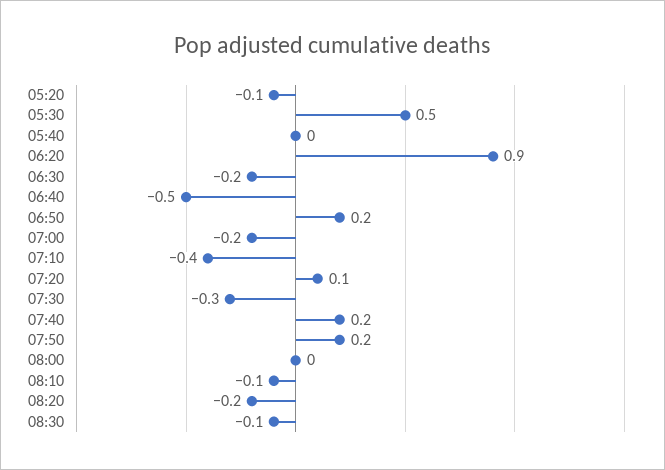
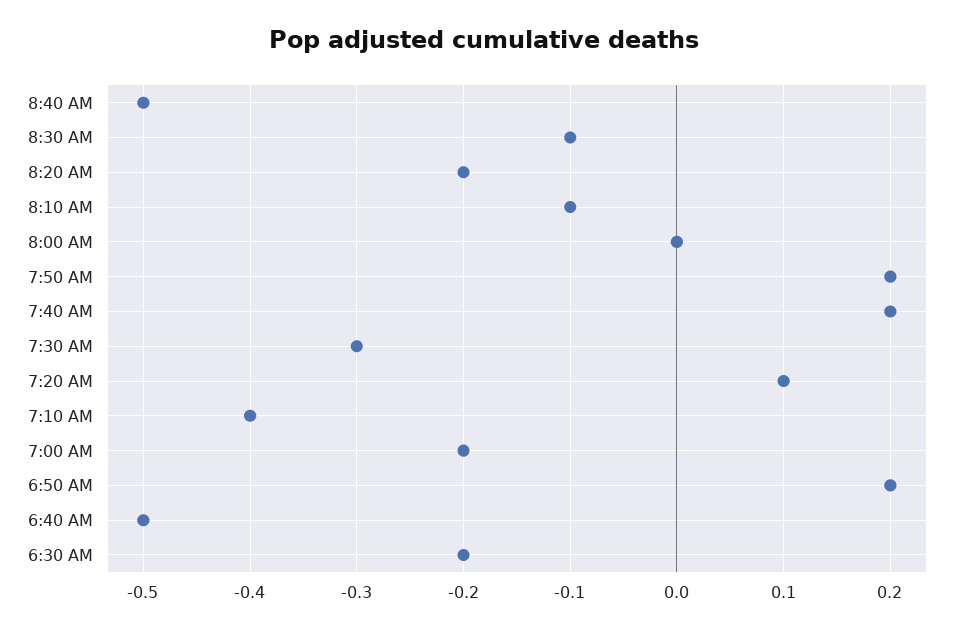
05:20: -0.1 -> none
05:30: 0.5 -> none
05:40: 0 -> none
06:20: 0.9 -> none
8:40 AM: none -> -0.5

